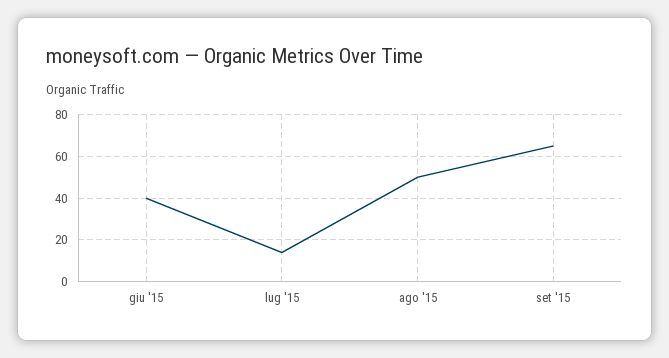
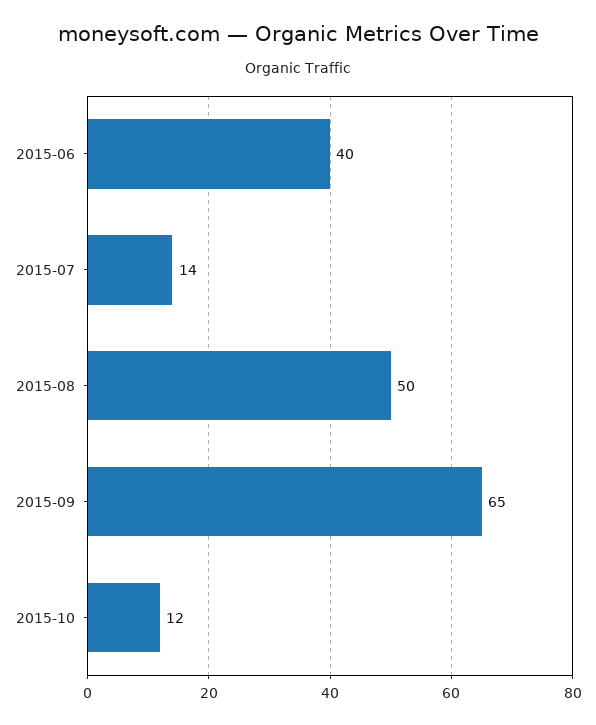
2015-10: none -> 12

